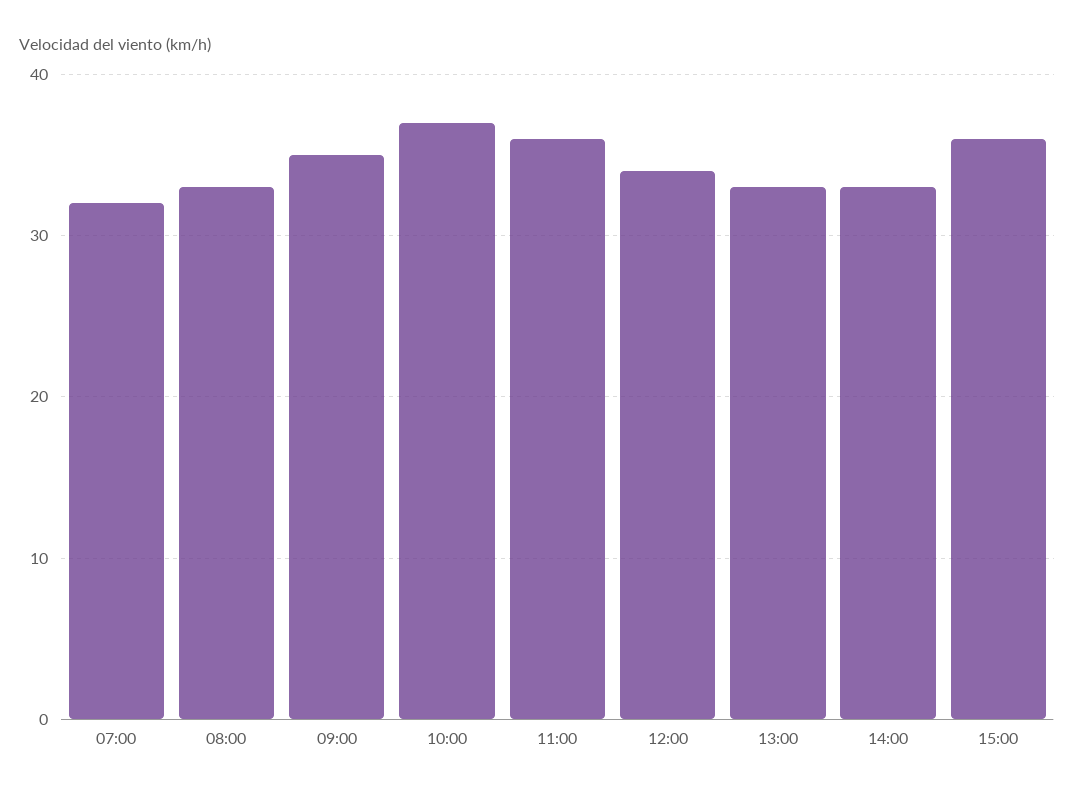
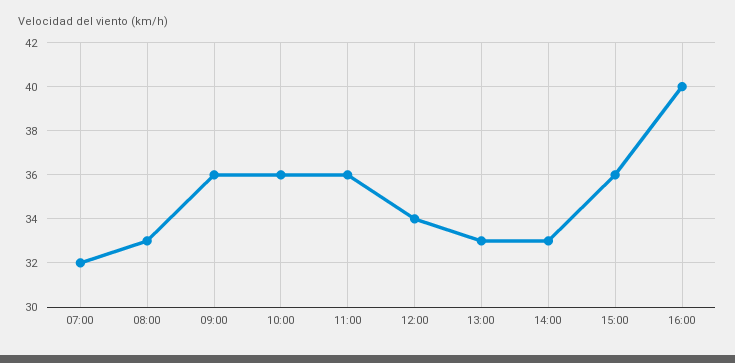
09:00: 35 -> 36
10:00: 37 -> 36
16:00: none -> 40

